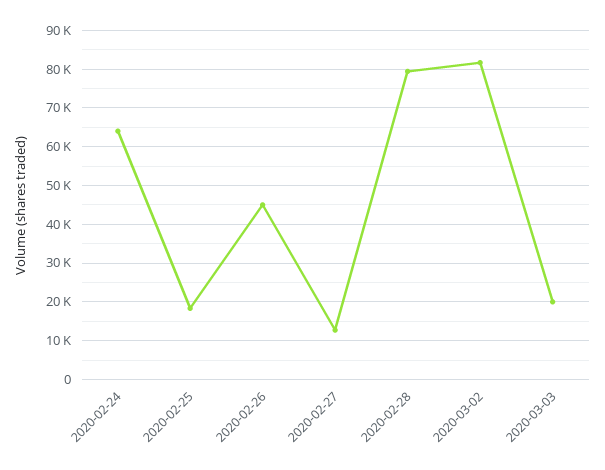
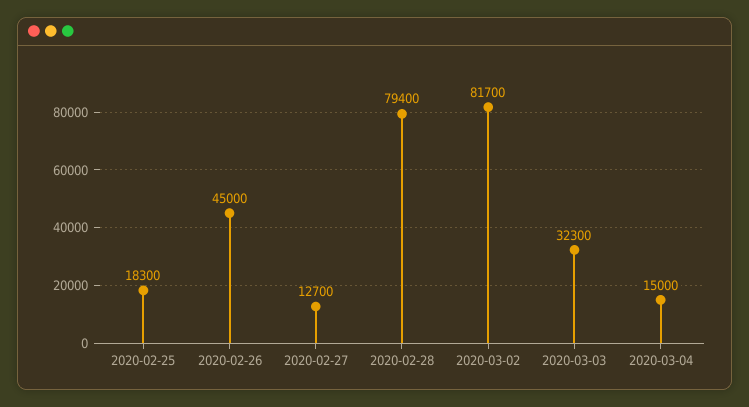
2020-02-24: 64000 -> none
2020-03-03: 20000 -> 32300
2020-03-04: none -> 15000

